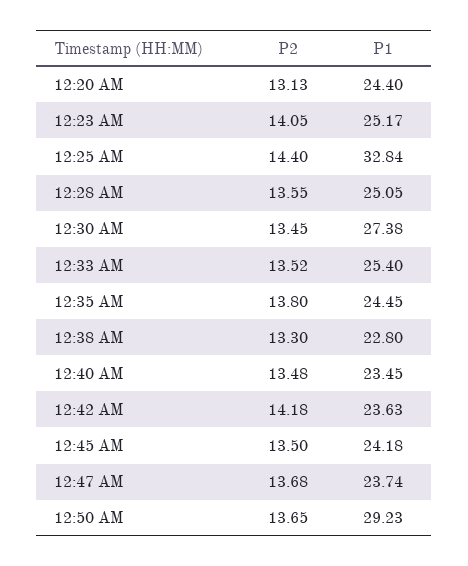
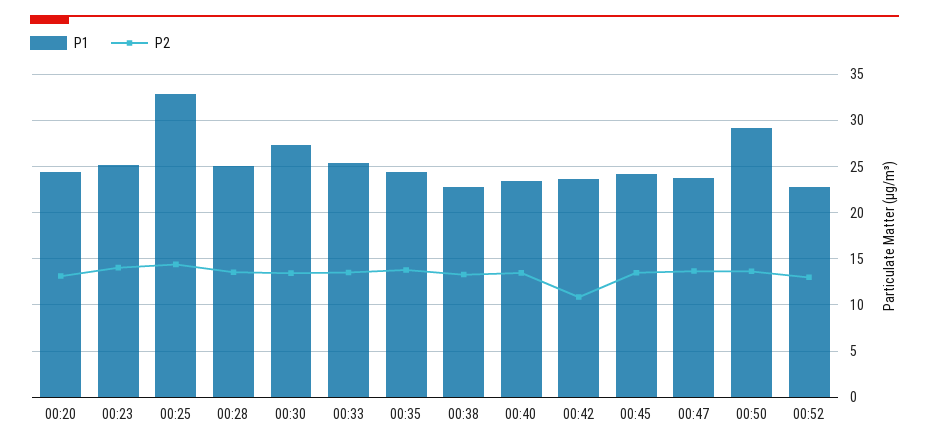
P2, 12:42 AM: 14.18 -> 11
P1, 00:52: none -> 23
P2, 00:52: none -> 13

